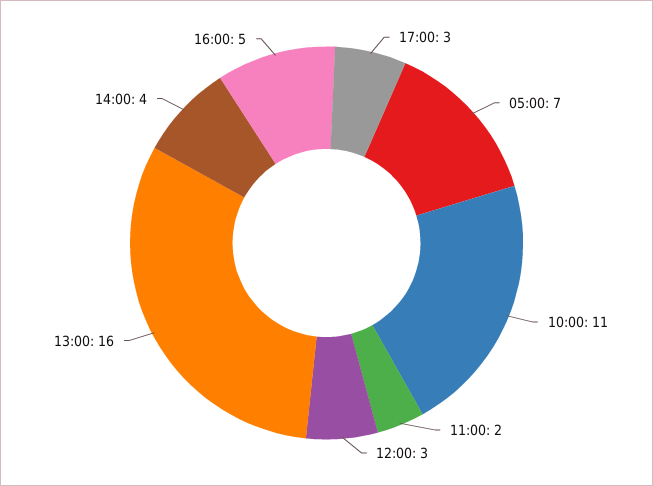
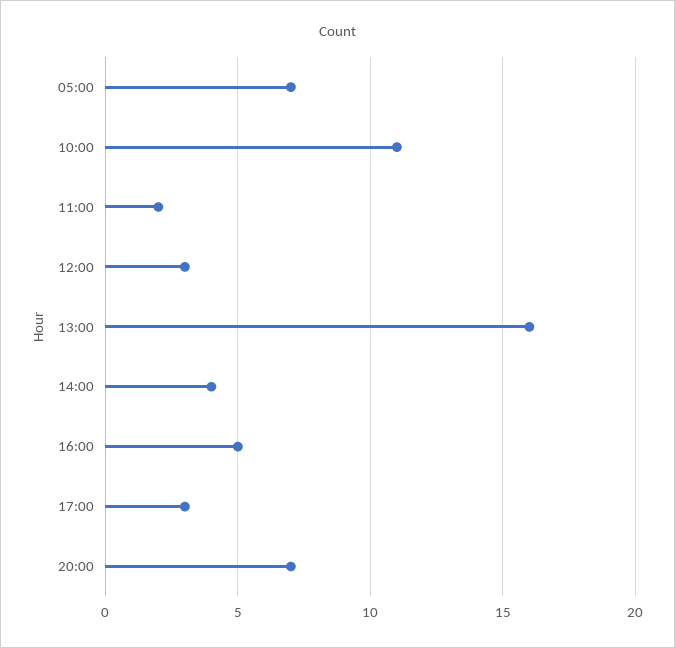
20:00: none -> 7

